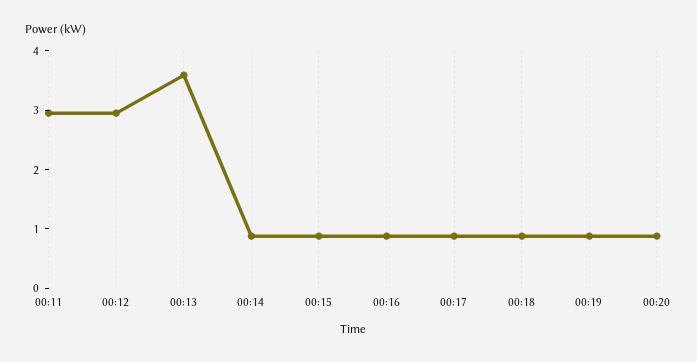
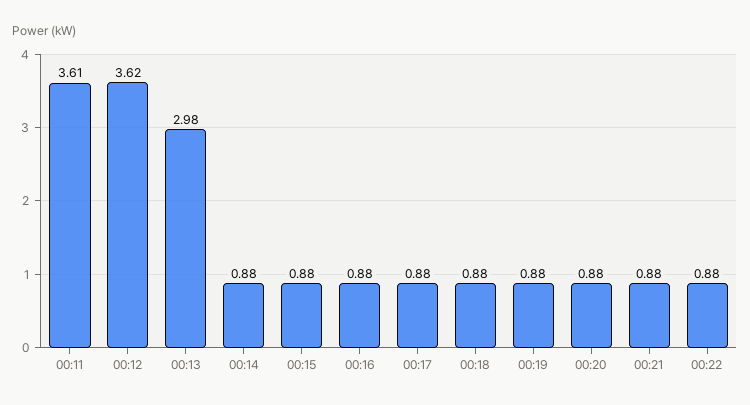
00:11: 3 -> 3.61
00:12: 3 -> 3.62
00:13: 3.6 -> 2.98
00:21: none -> 0.88
00:22: none -> 0.88

